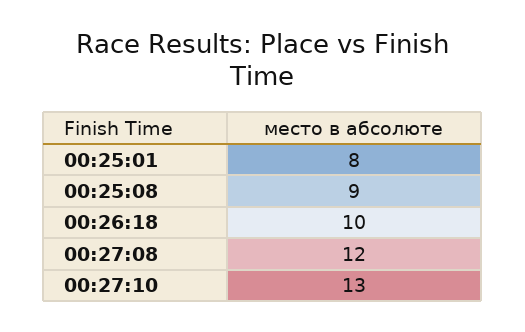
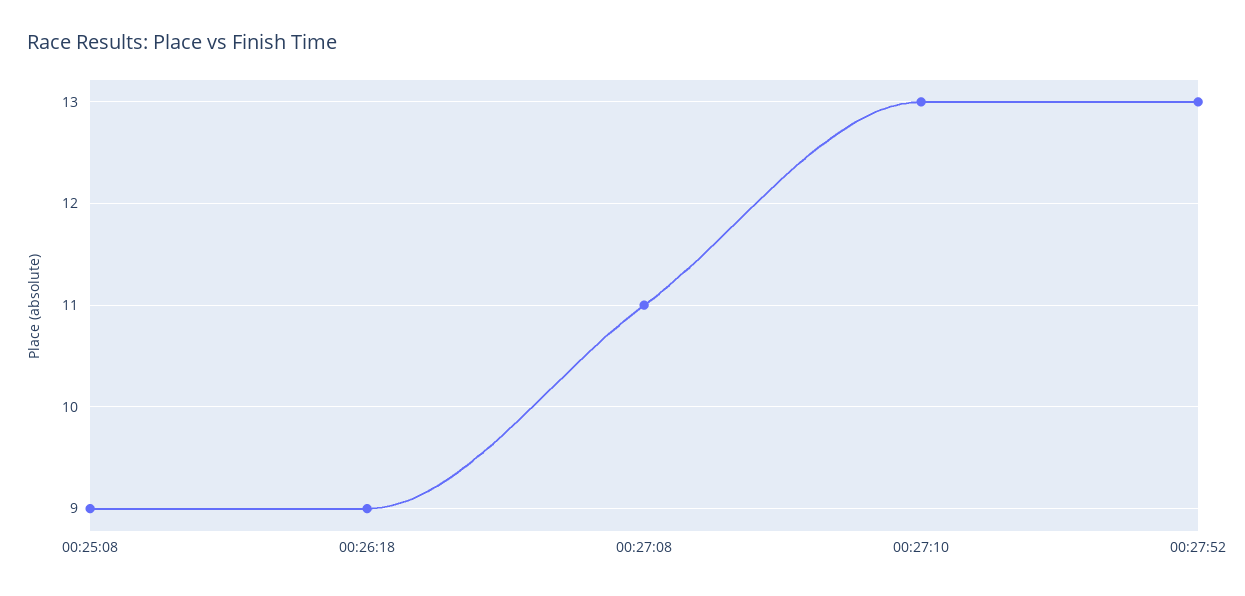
00:25:01: 8 -> none
00:26:18: 10 -> 9
00:27:08: 12 -> 11
00:27:52: none -> 13

